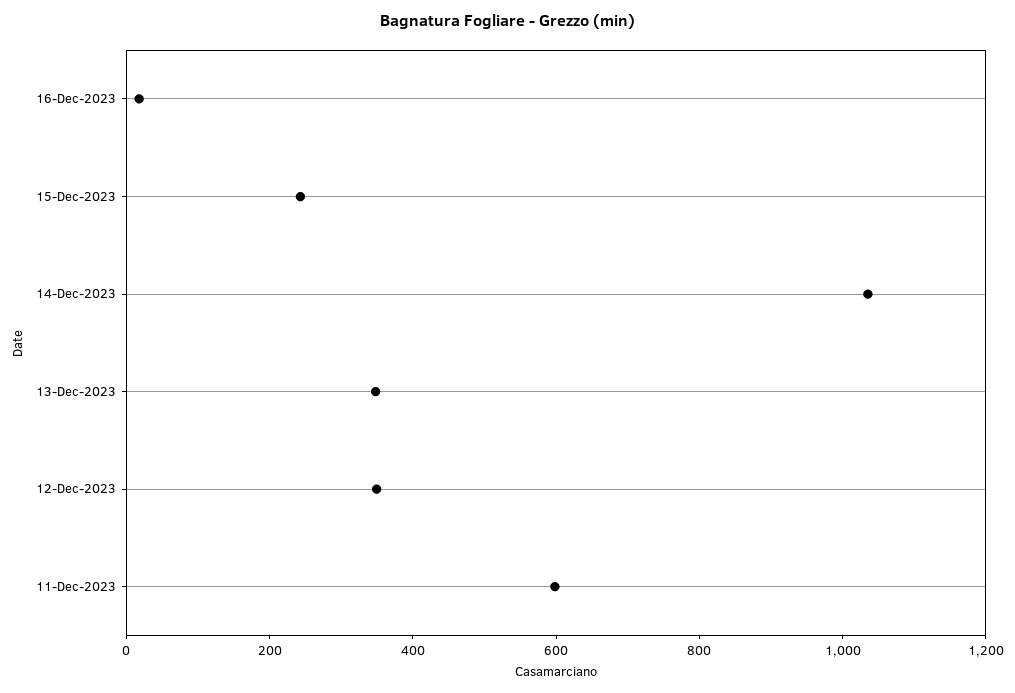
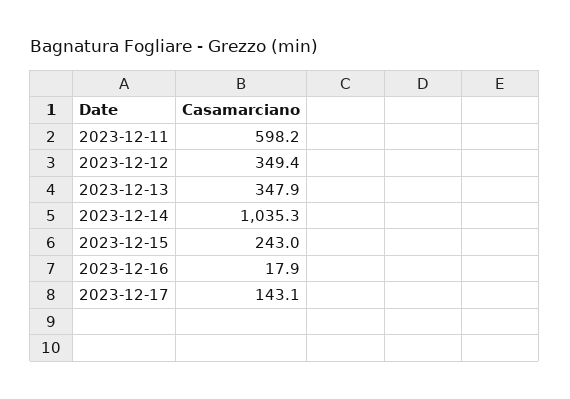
2023-12-17: none -> 143.1

